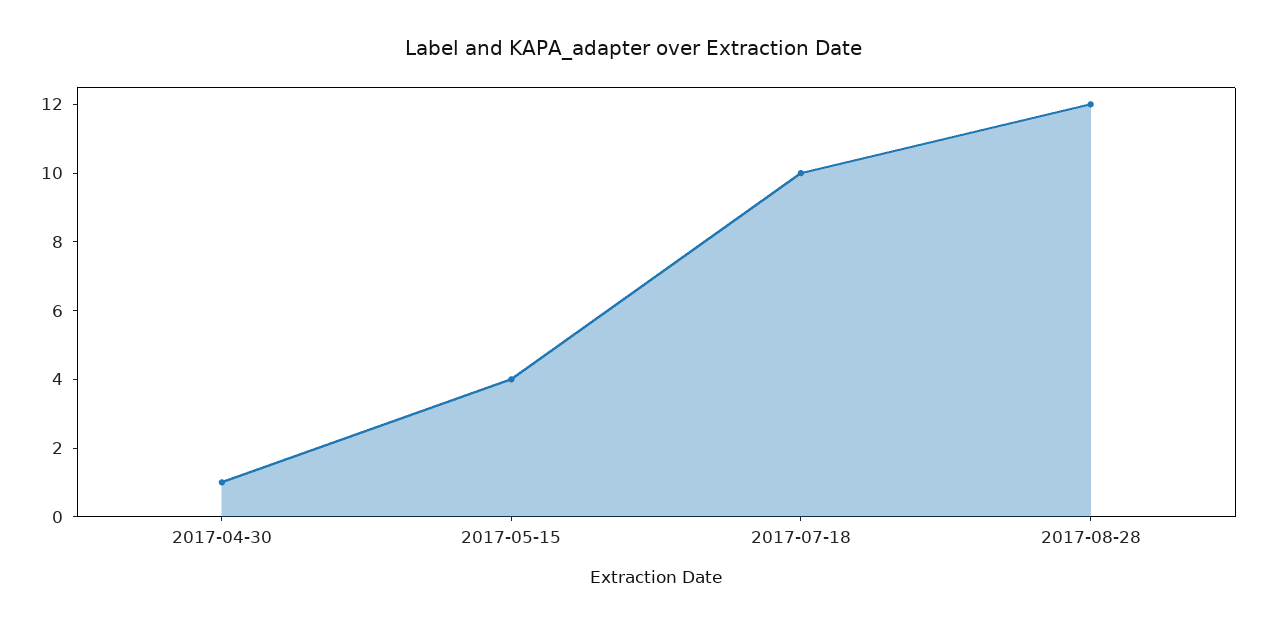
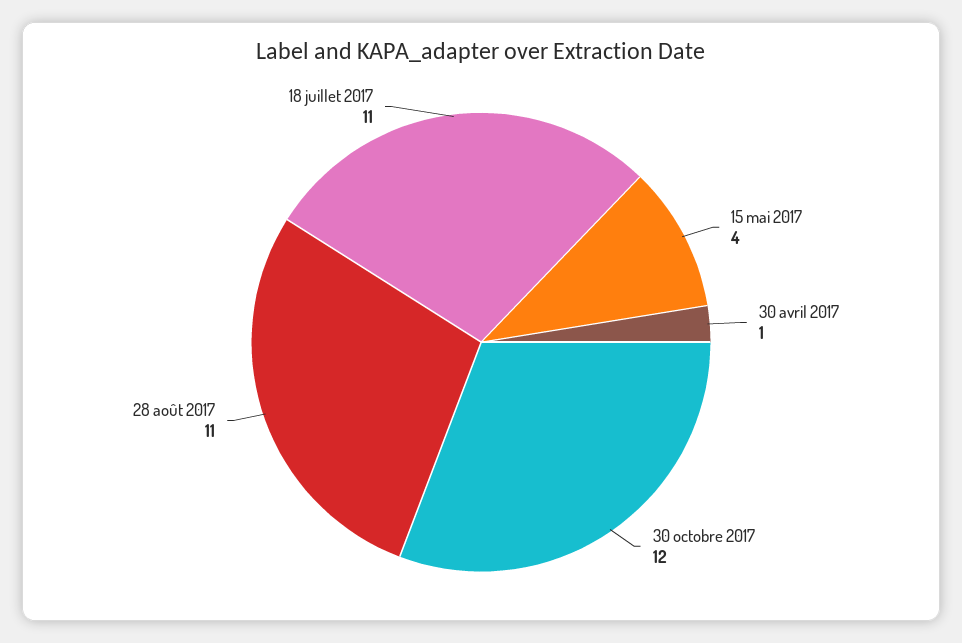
2017-07-18: 10 -> 11
2017-08-28: 12 -> 11
30 octobre 2017: none -> 12

